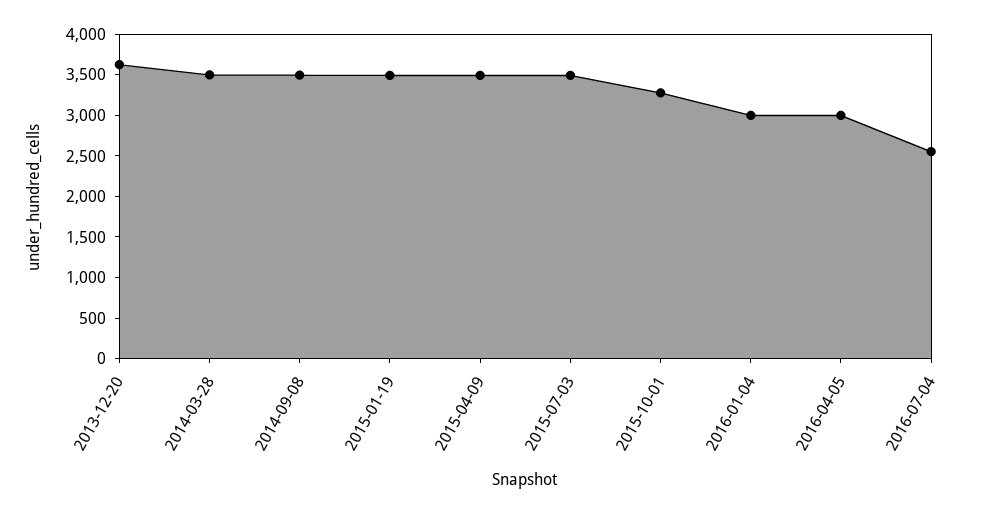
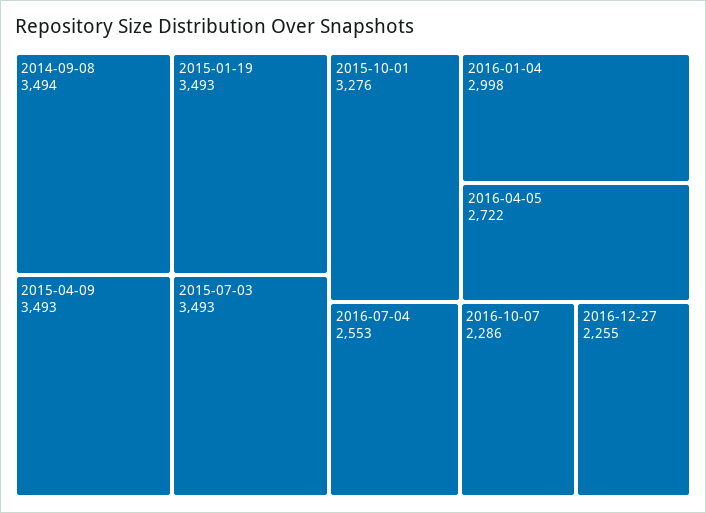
2013-12-20: 3600 -> none
2014-03-28: 3500 -> none
2016-04-05: 3000 -> 2722
2016-10-07: none -> 2286
2016-12-27: none -> 2255

